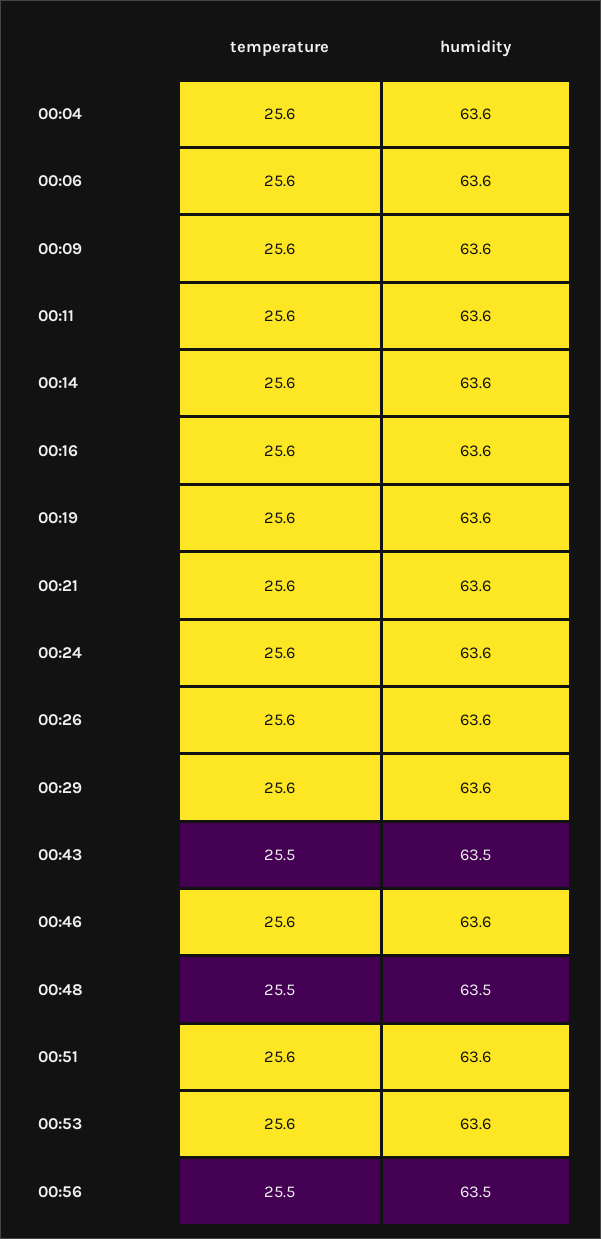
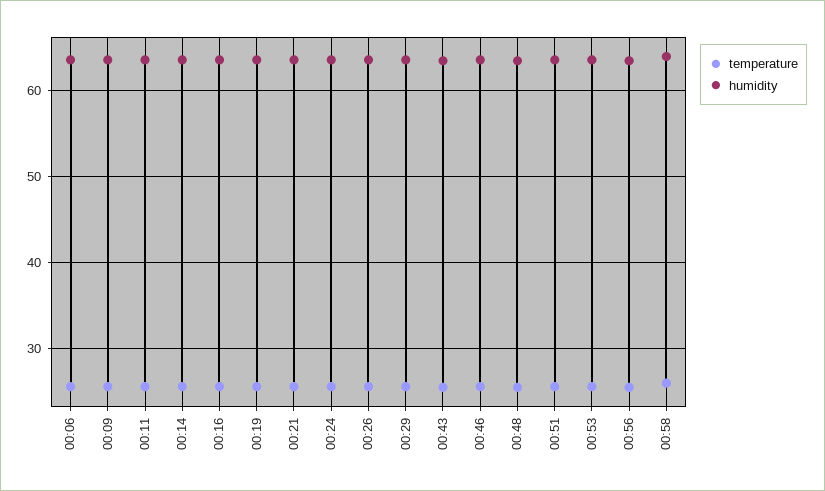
temperature, 00:04: 25.6 -> none
humidity, 00:04: 63.6 -> none
temperature, 00:58: none -> 26
humidity, 00:58: none -> 64

